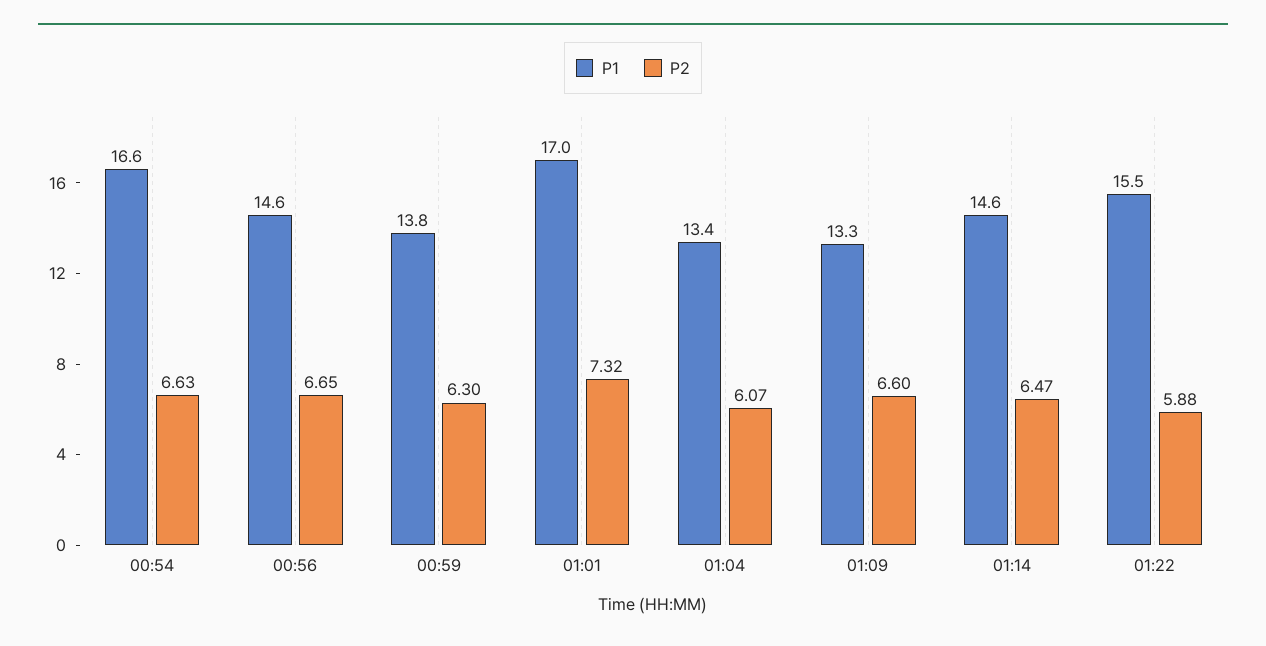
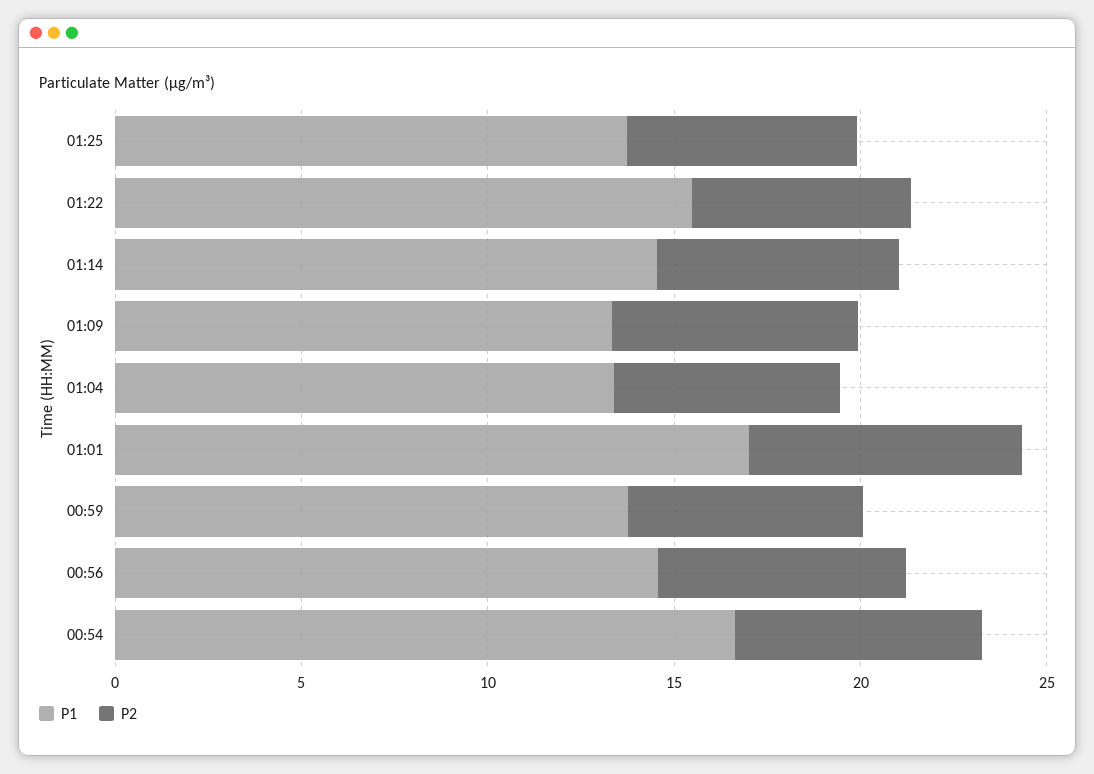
P1, 01:25: none -> 14
P2, 01:25: none -> 6

